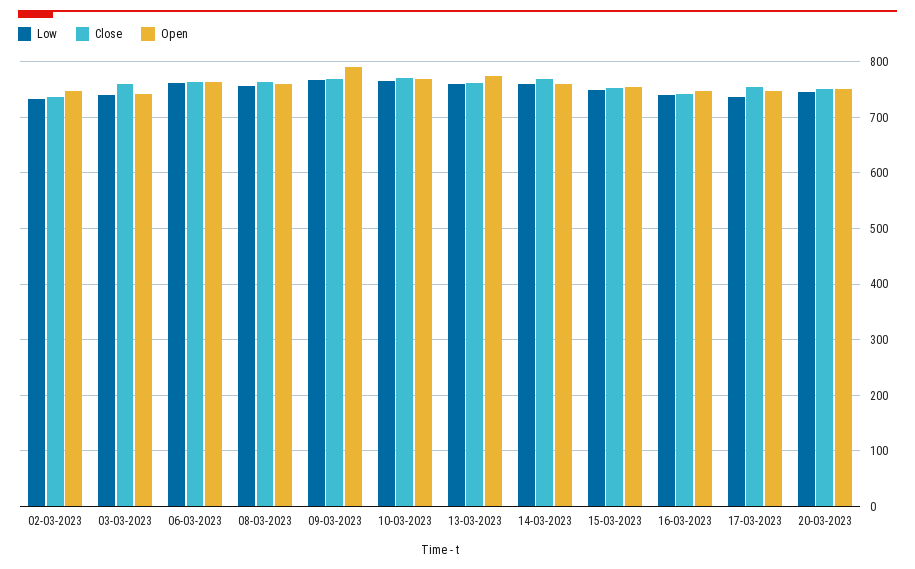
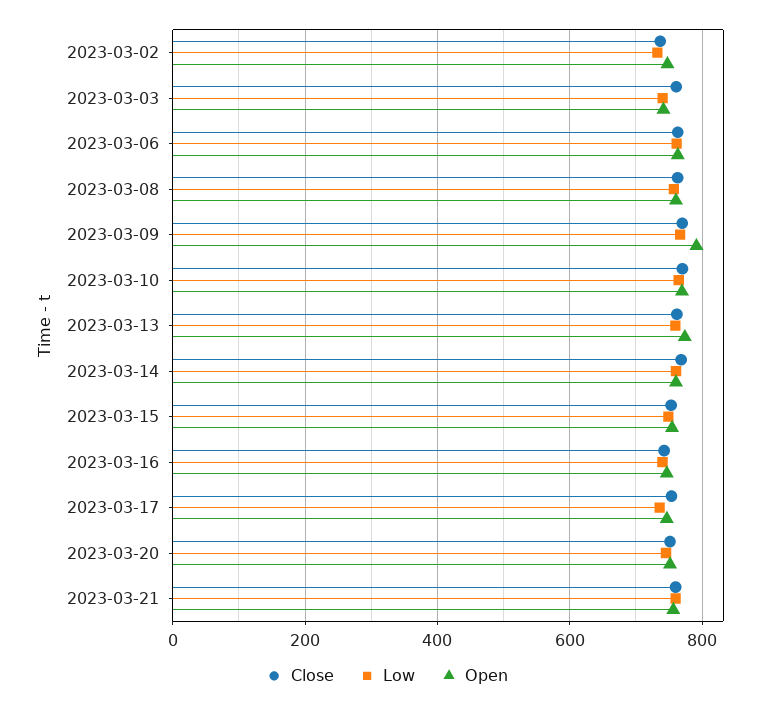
Close, 2023-03-21: none -> 760
Low, 2023-03-21: none -> 760
Open, 2023-03-21: none -> 760

